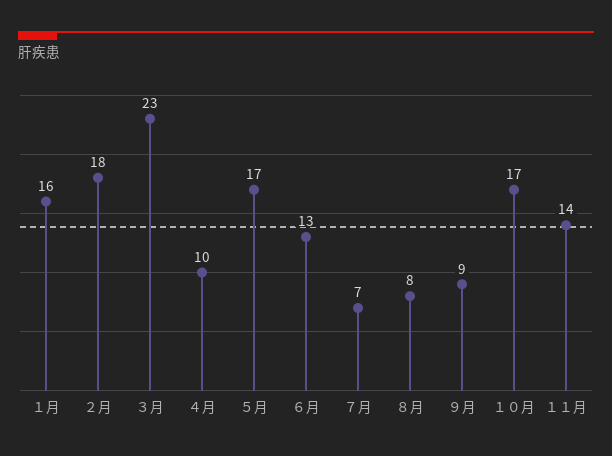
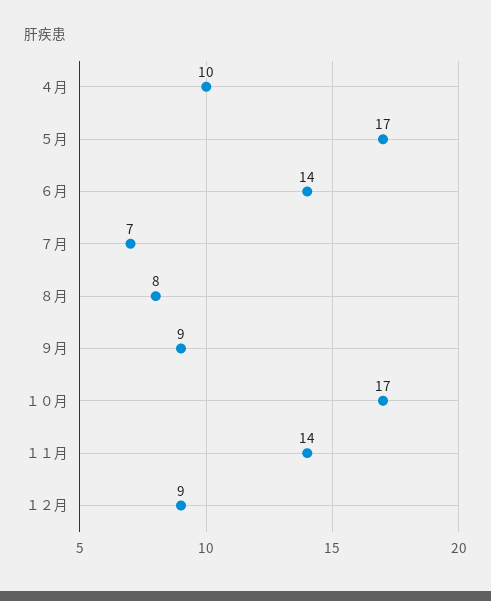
１月: 16 -> none
２月: 18 -> none
３月: 23 -> none
６月: 13 -> 14
１２月: none -> 9

